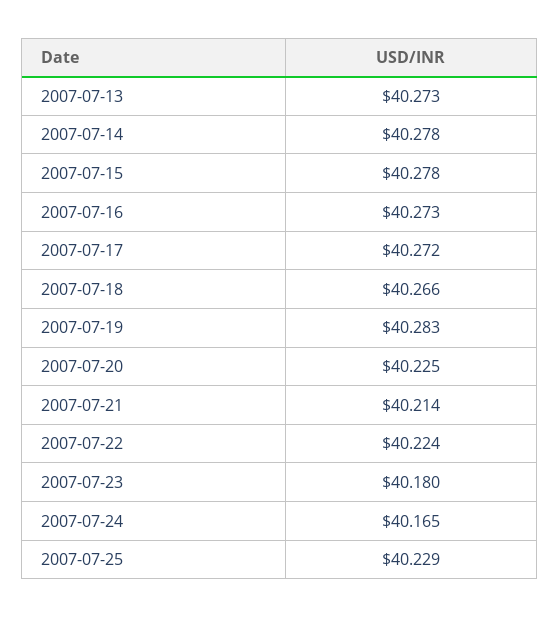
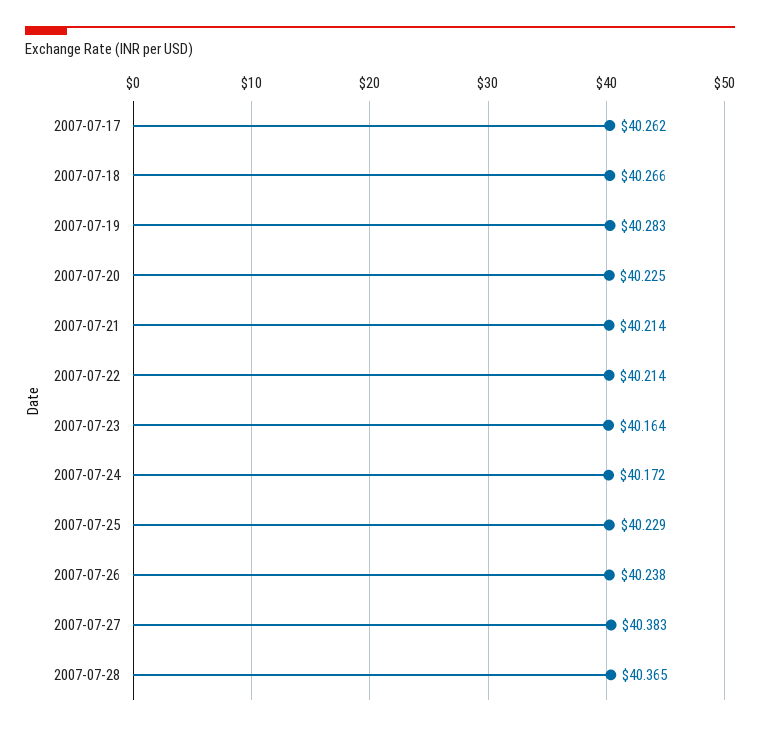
2007-07-13: 40.273 -> none
2007-07-14: 40.278 -> none
2007-07-15: 40.278 -> none
2007-07-16: 40.273 -> none
2007-07-17: 40.272 -> 40.262
2007-07-22: 40.224 -> 40.214
2007-07-23: 40.18 -> 40.164
2007-07-24: 40.165 -> 40.172
2007-07-26: none -> 40.238
2007-07-27: none -> 40.383
2007-07-28: none -> 40.365

